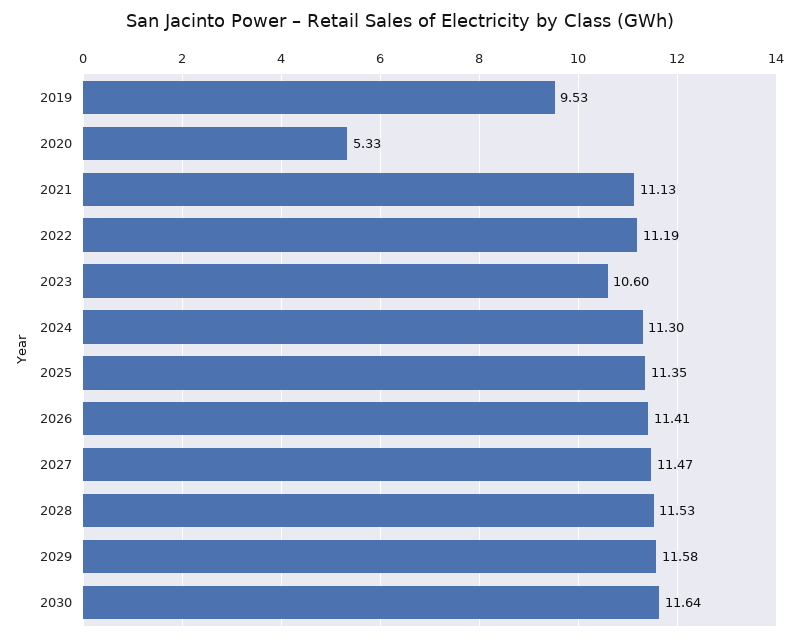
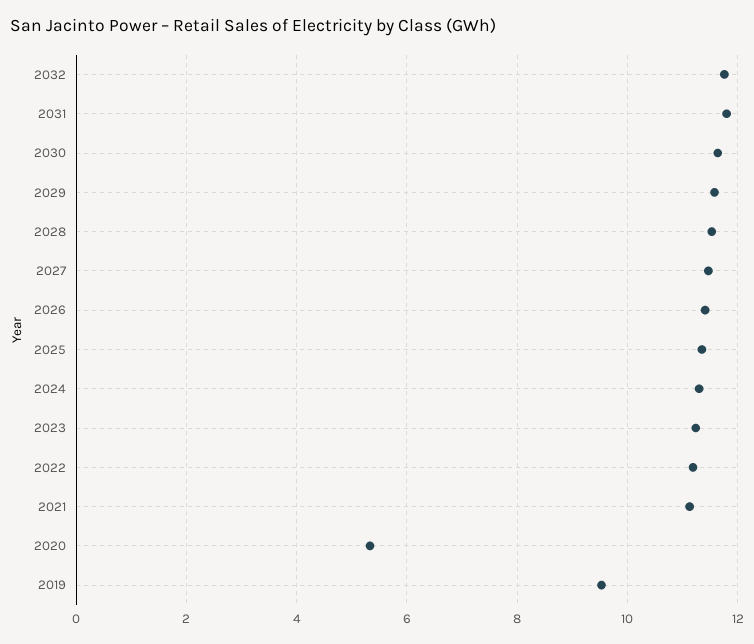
2023: 10.6 -> 11.2
2032: none -> 11.8
2031: none -> 11.8

